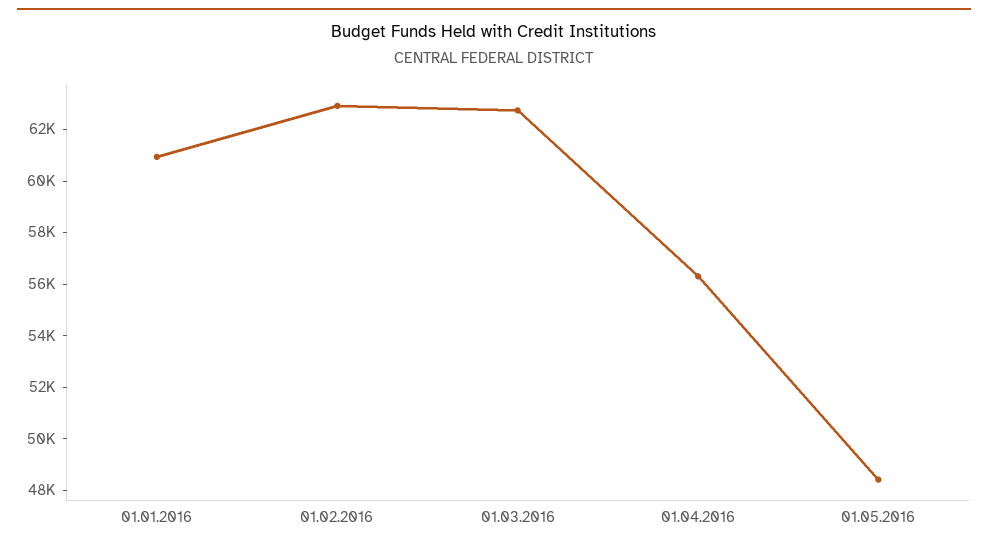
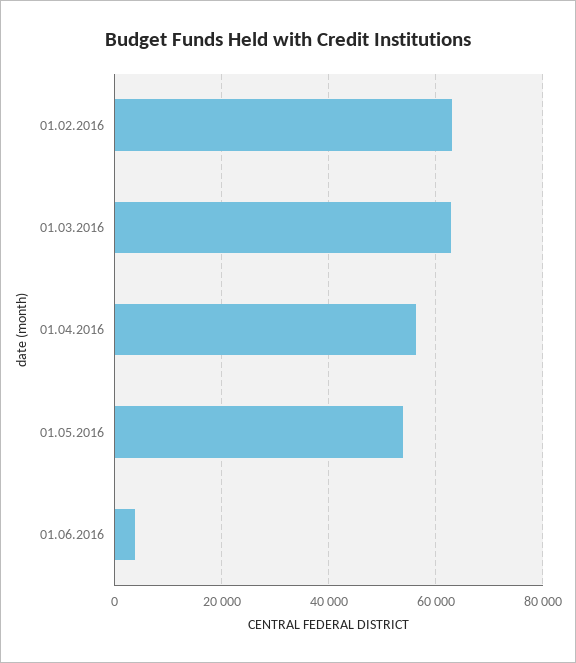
01.01.2016: 61000 -> none
01.05.2016: 48500 -> 54000
01.06.2016: none -> 4000

